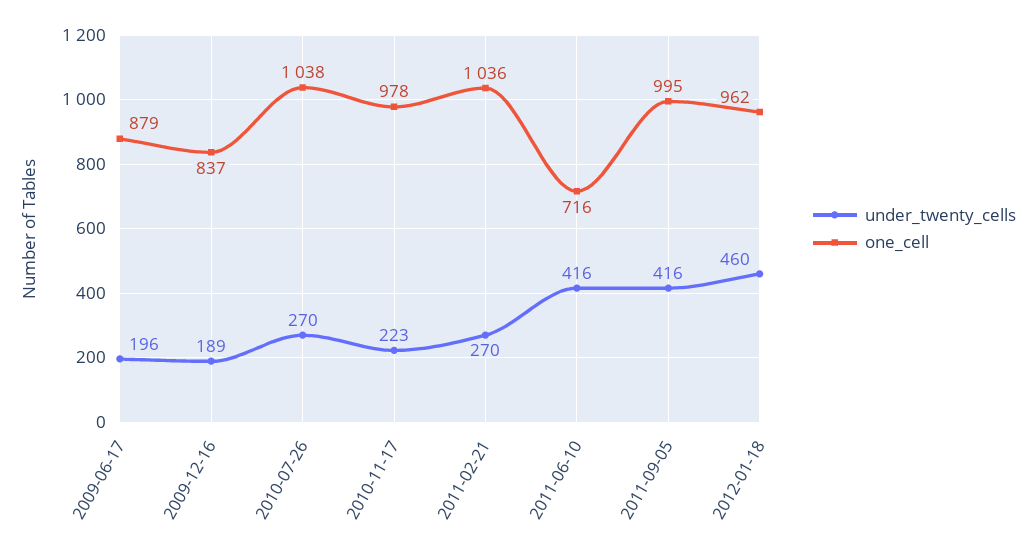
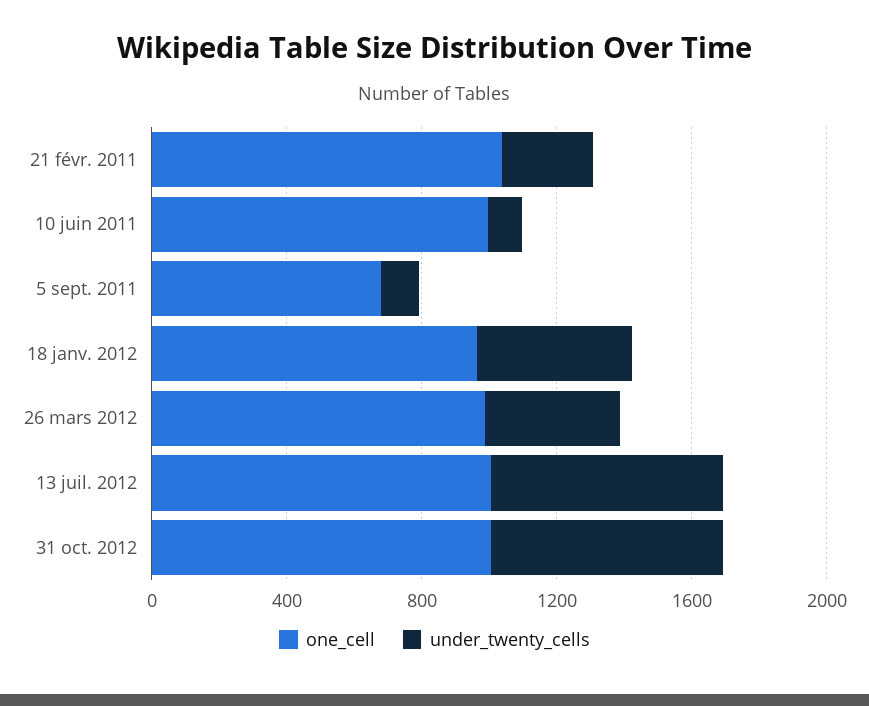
under_twenty_cells, 2009-06-17: 196 -> none
one_cell, 2009-06-17: 879 -> none
under_twenty_cells, 2009-12-16: 189 -> none
one_cell, 2009-12-16: 837 -> none
under_twenty_cells, 2010-07-26: 270 -> none
one_cell, 2010-07-26: 1038 -> none
under_twenty_cells, 2010-11-17: 223 -> none
one_cell, 2010-11-17: 978 -> none
under_twenty_cells, 2011-06-10: 416 -> 100
one_cell, 2011-06-10: 716 -> 1000
under_twenty_cells, 2011-09-05: 416 -> 100
one_cell, 2011-09-05: 995 -> 700
one_cell, 26 mars 2012: none -> 1000
under_twenty_cells, 26 mars 2012: none -> 400
one_cell, 13 juil. 2012: none -> 1000
under_twenty_cells, 13 juil. 2012: none -> 700
one_cell, 31 oct. 2012: none -> 1000
under_twenty_cells, 31 oct. 2012: none -> 700

